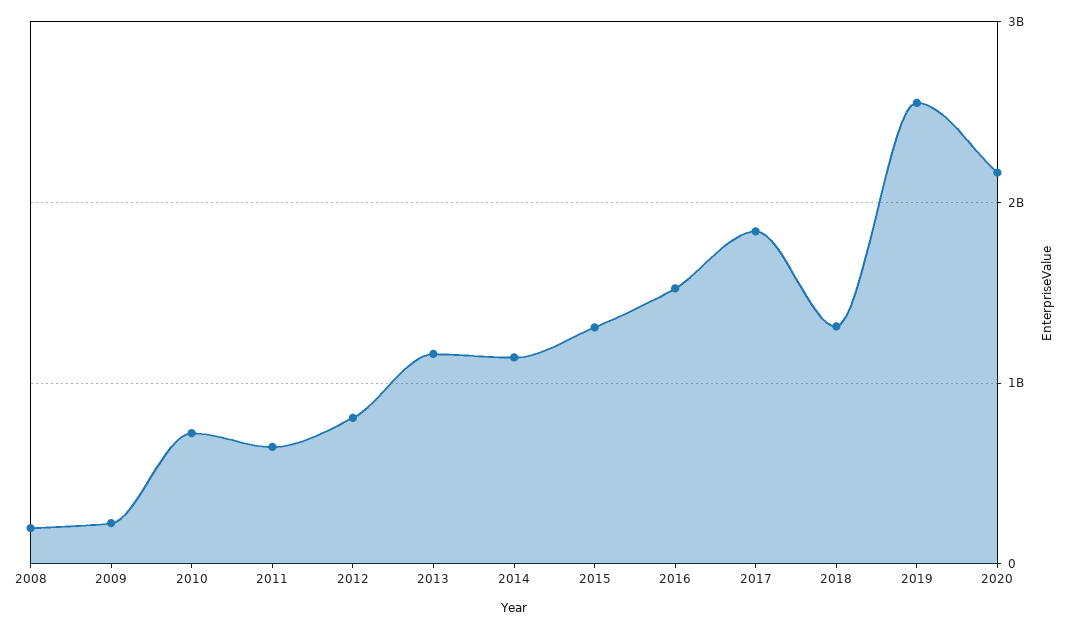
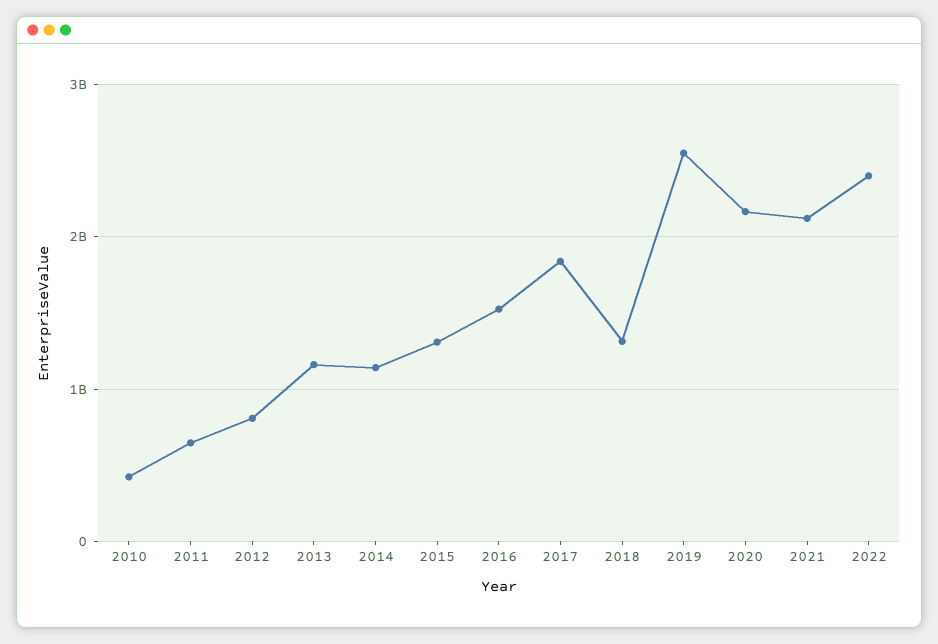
2008: 200000000 -> none
2009: 200000000 -> none
2010: 700000000 -> 400000000
2021: none -> 2100000000
2022: none -> 2400000000

